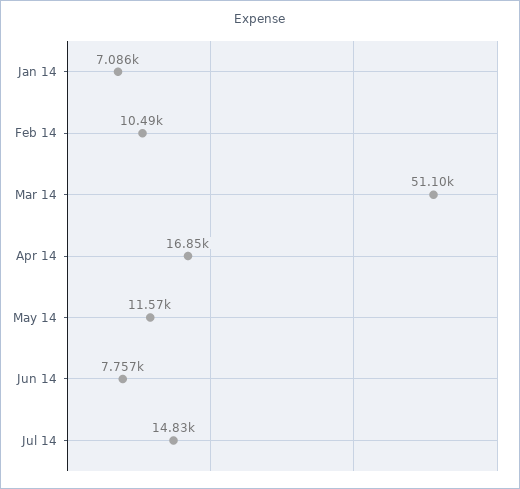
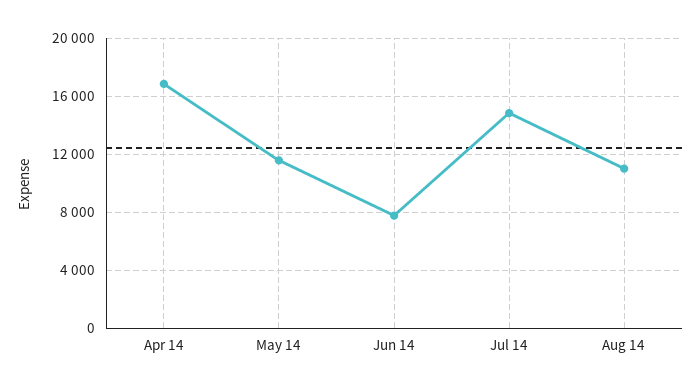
Jan 14: 7086 -> none
Feb 14: 10490 -> none
Mar 14: 51100 -> none
Aug 14: none -> 11000

